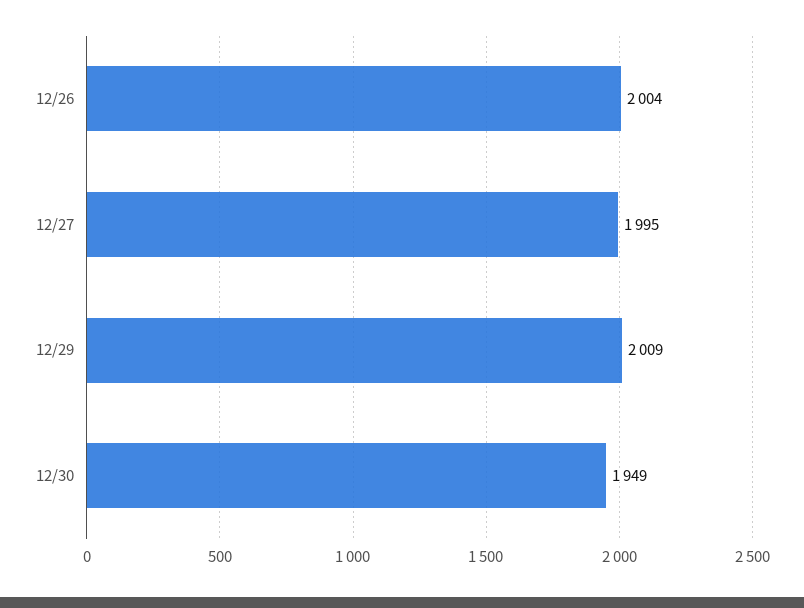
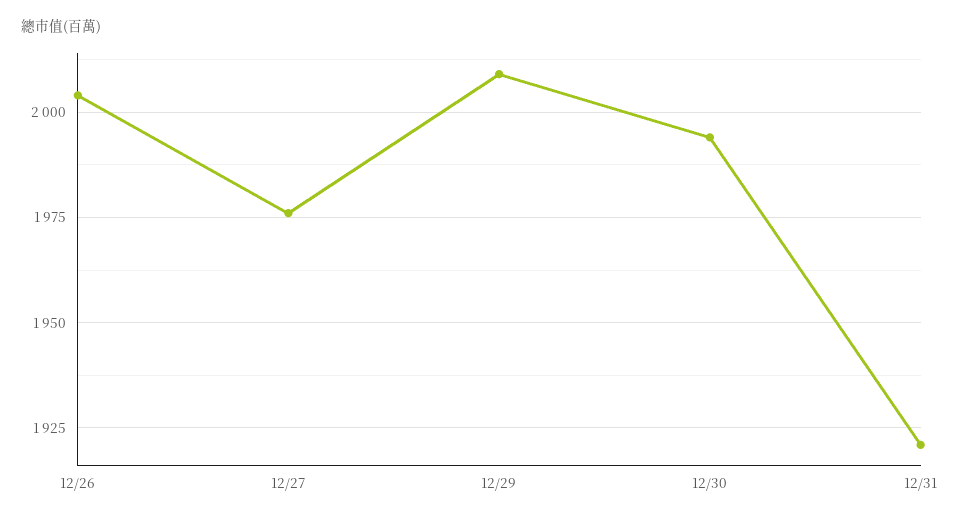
12/27: 1995 -> 1975
12/30: 1949 -> 1995
12/31: none -> 1920

